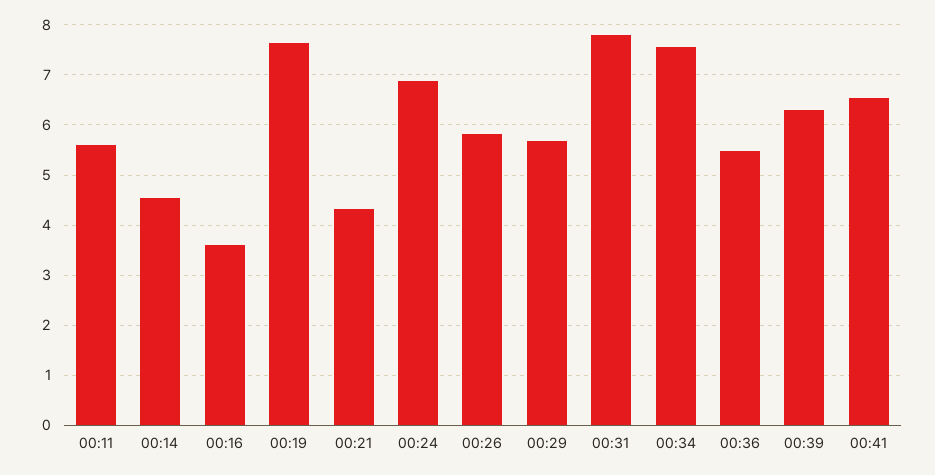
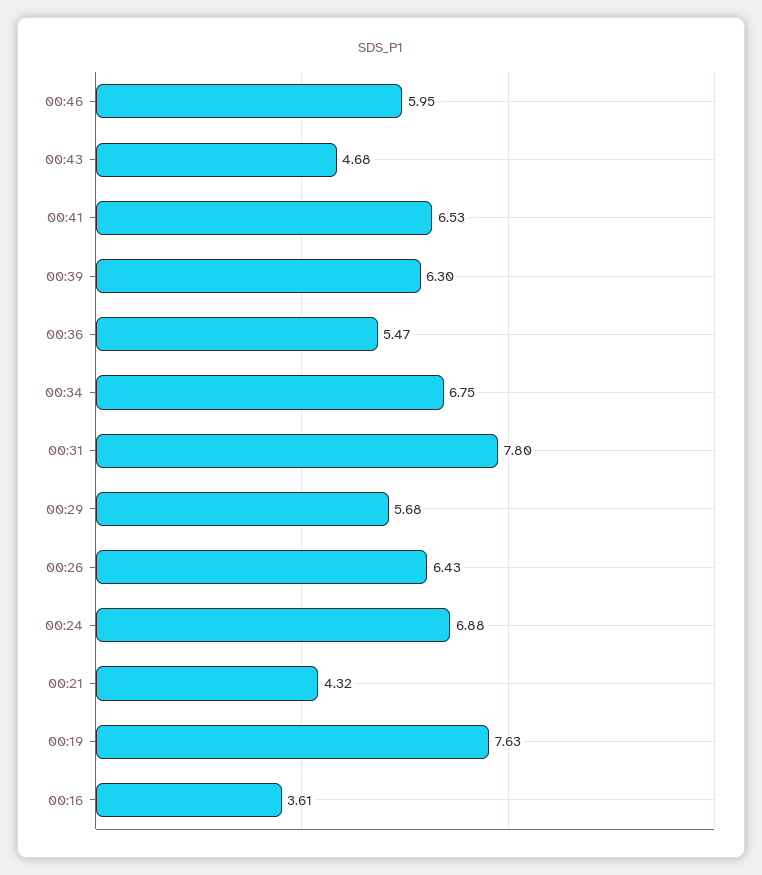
00:11: 5.6 -> none
00:14: 4.6 -> none
00:26: 5.8 -> 6.43
00:34: 7.6 -> 6.75
00:46: none -> 5.95
00:43: none -> 4.68

